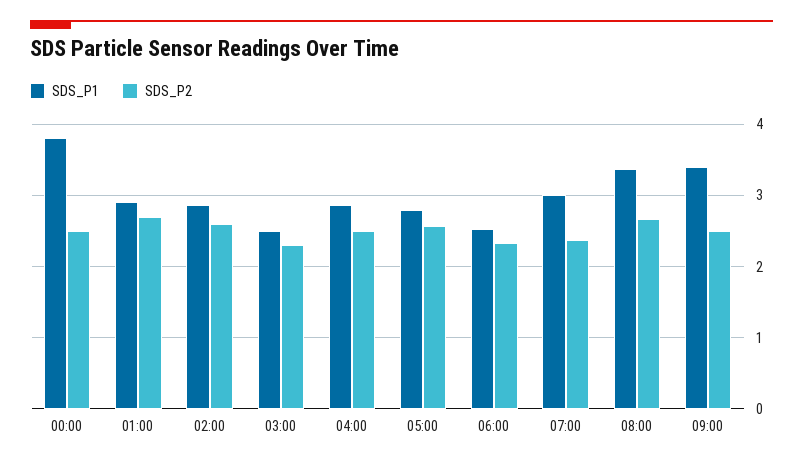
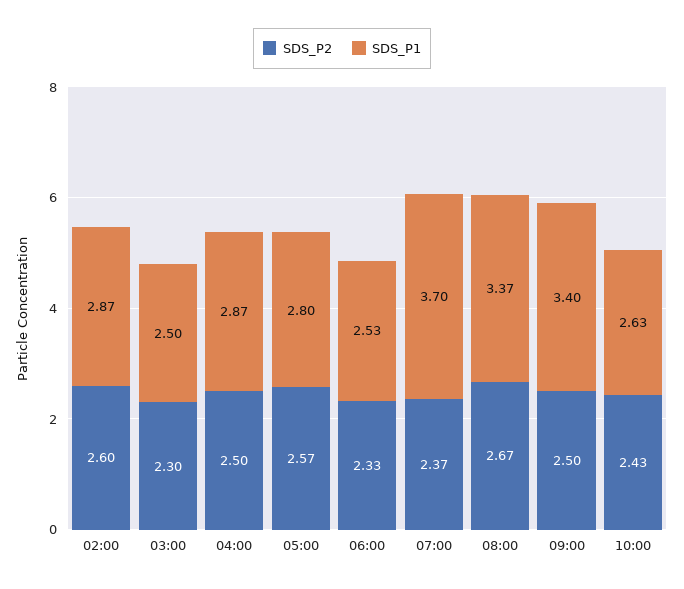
SDS_P1, 00:00: 3.8 -> none
SDS_P2, 00:00: 2.5 -> none
SDS_P1, 01:00: 2.9 -> none
SDS_P2, 01:00: 2.7 -> none
SDS_P1, 07:00: 3 -> 3.7
SDS_P2, 10:00: none -> 2.43
SDS_P1, 10:00: none -> 2.63

